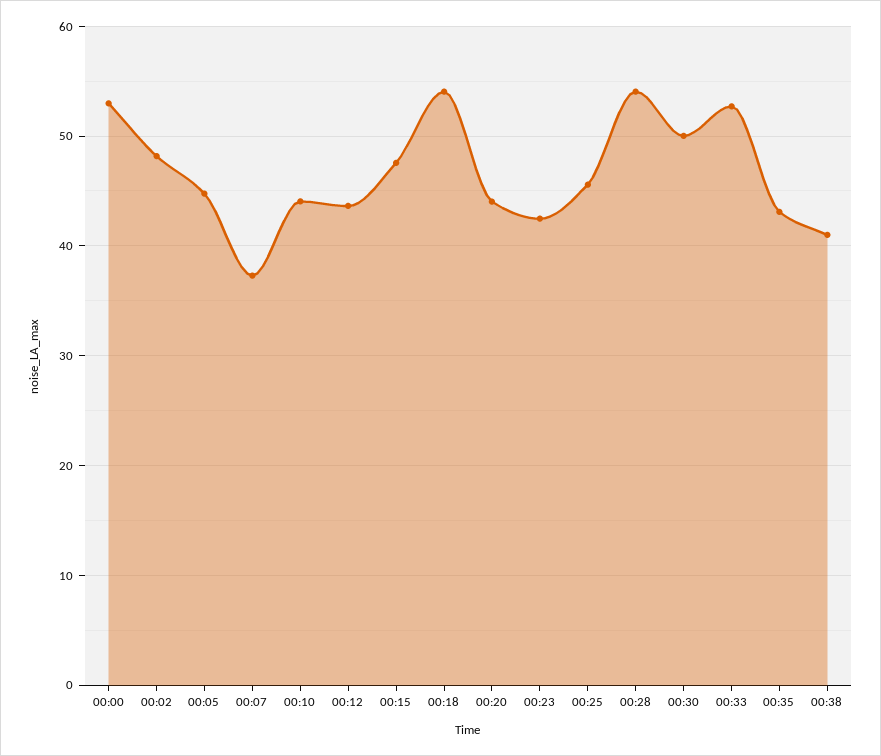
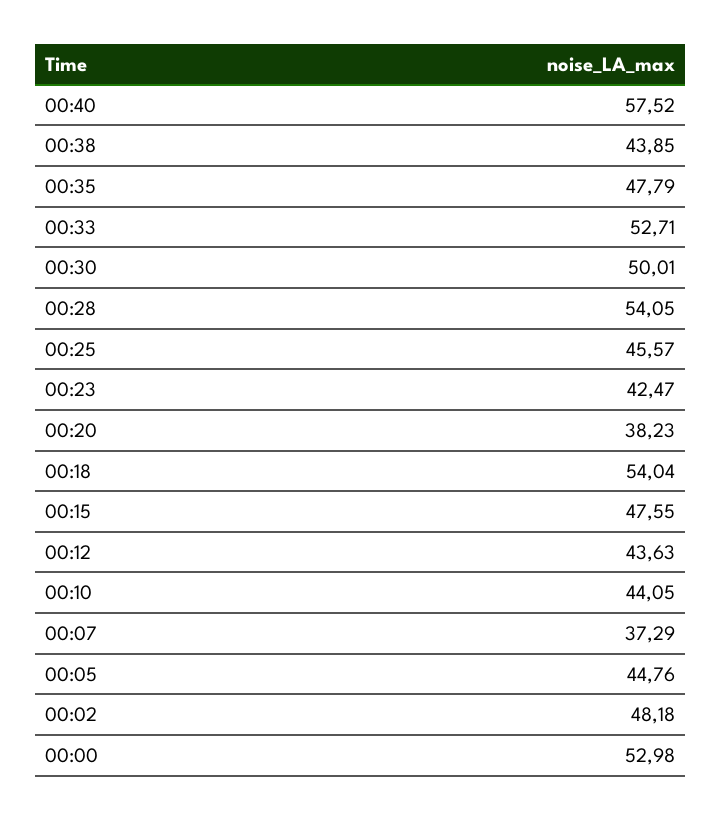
00:20: 44 -> 38.23
00:35: 43 -> 47.79
00:38: 41 -> 43.85
00:40: none -> 57.52

